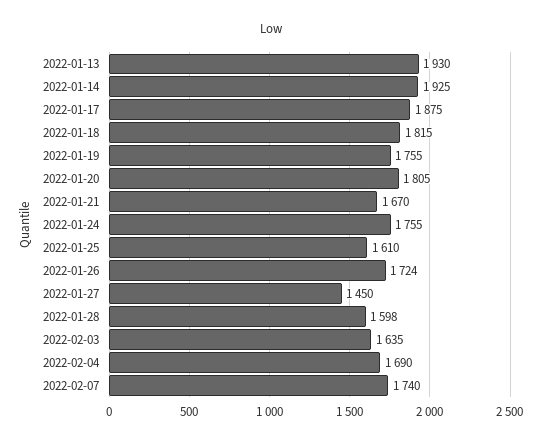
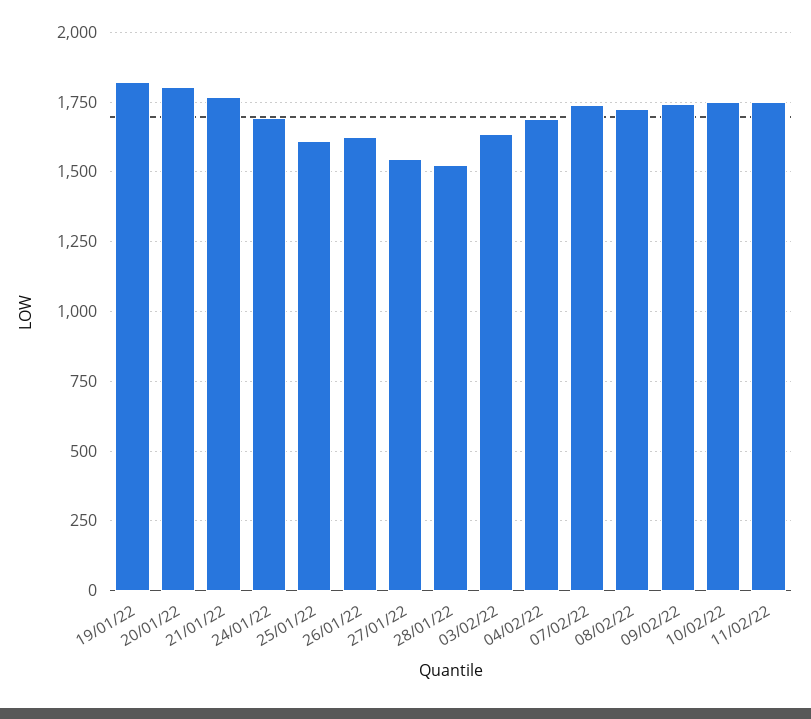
2022-01-13: 1930 -> none
2022-01-14: 1925 -> none
2022-01-17: 1875 -> none
2022-01-18: 1815 -> none
2022-01-19: 1755 -> 1825
2022-01-21: 1670 -> 1775
2022-01-24: 1755 -> 1700
2022-01-26: 1724 -> 1625
2022-01-27: 1450 -> 1550
2022-01-28: 1598 -> 1525
08/02/22: none -> 1725
09/02/22: none -> 1750
10/02/22: none -> 1750
11/02/22: none -> 1750

